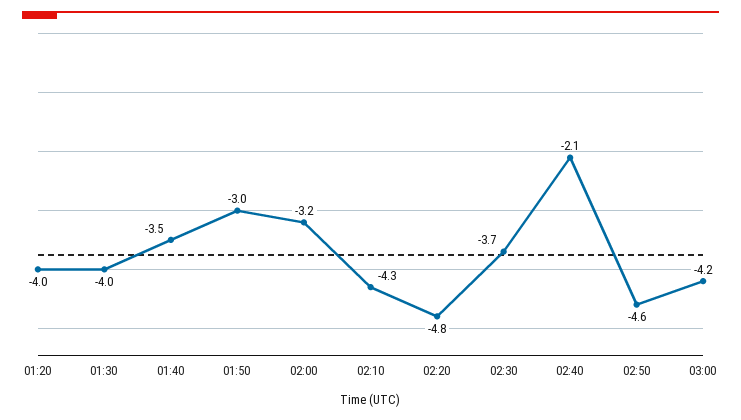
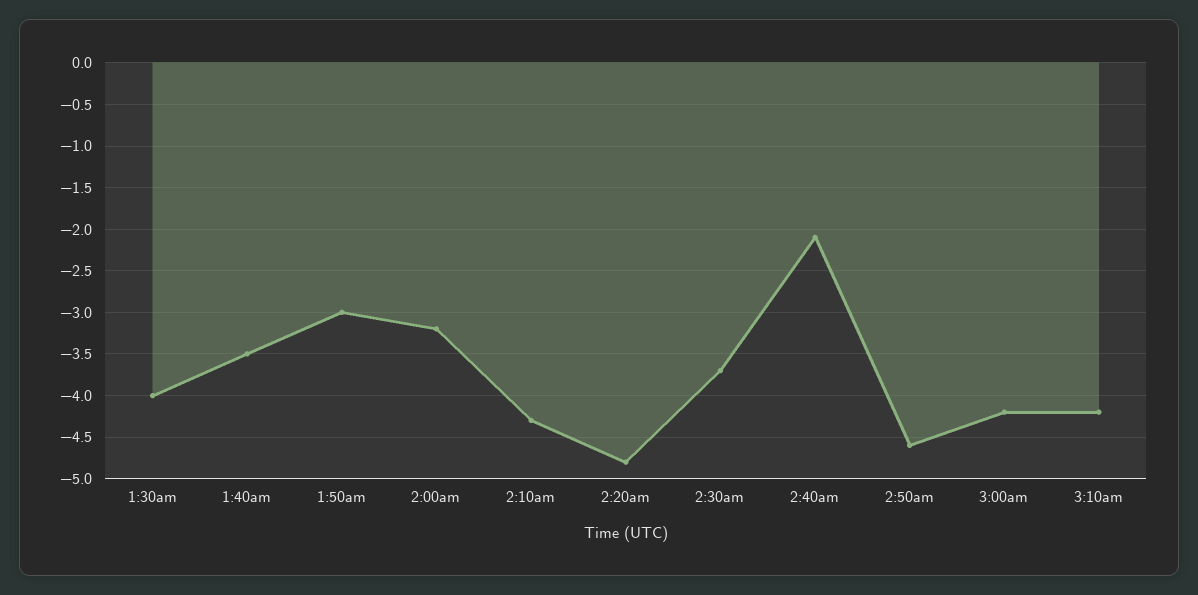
01:20: -4 -> none
3:10am: none -> -4.2

